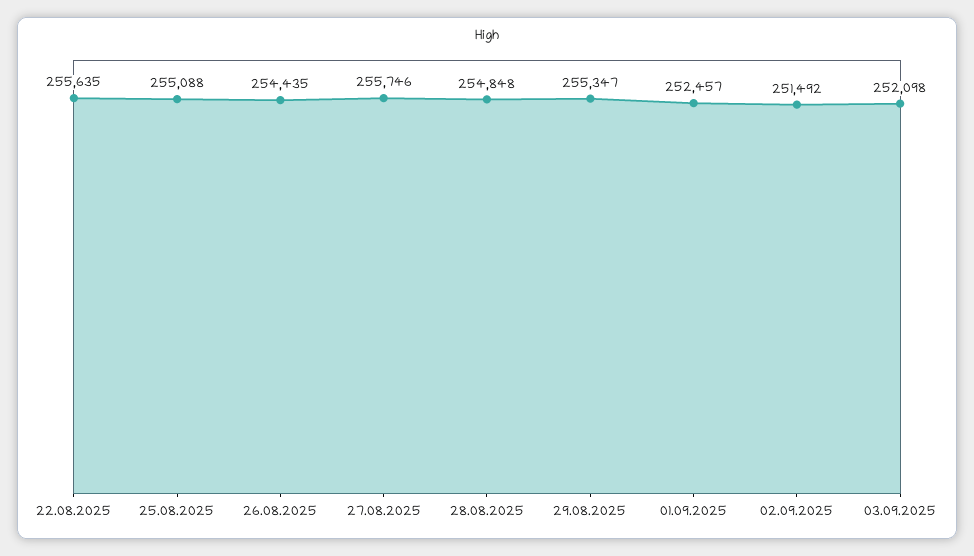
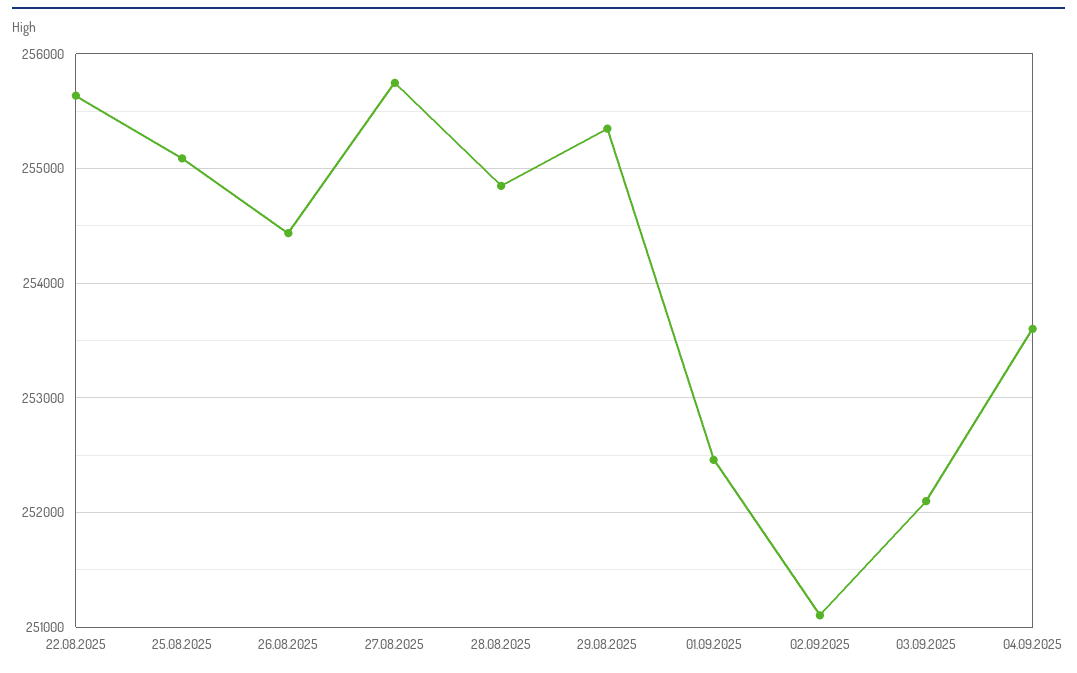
02.09.2025: 251492 -> 251100
04.09.2025: none -> 253600

